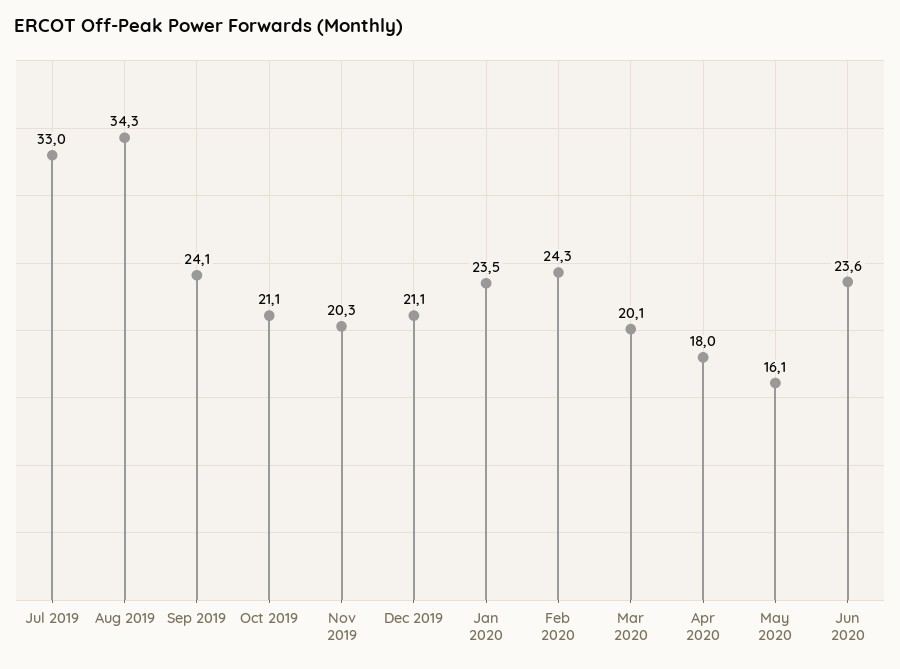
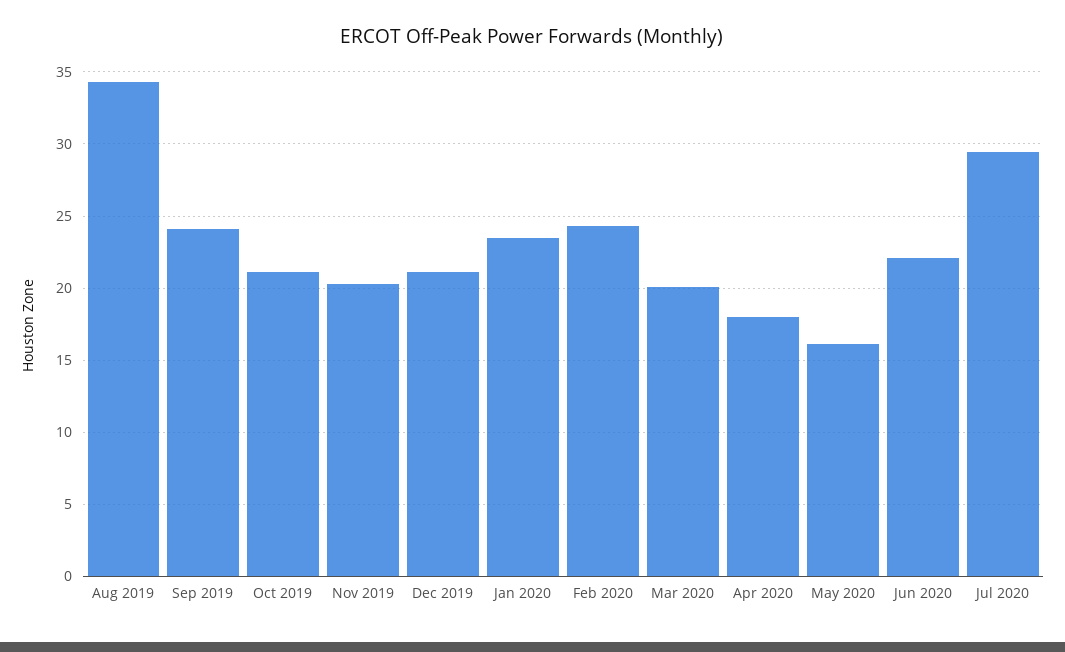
Jul 2019: 33 -> none
Jun 2020: 23.6 -> 22
Jul 2020: none -> 29.5

